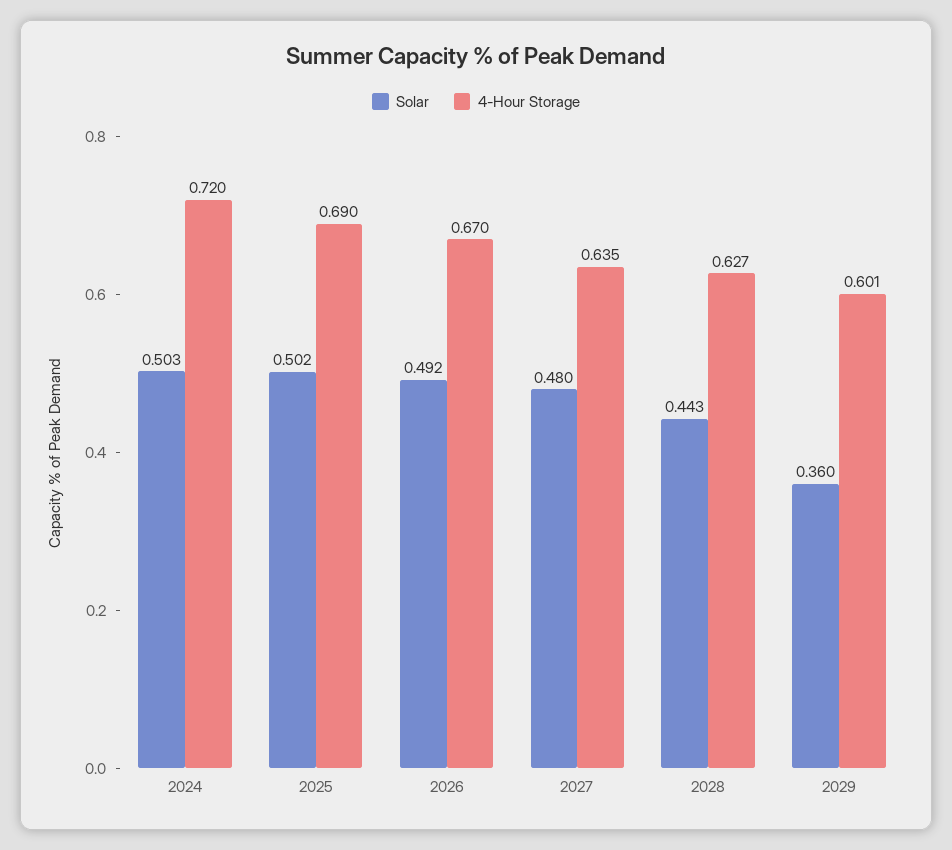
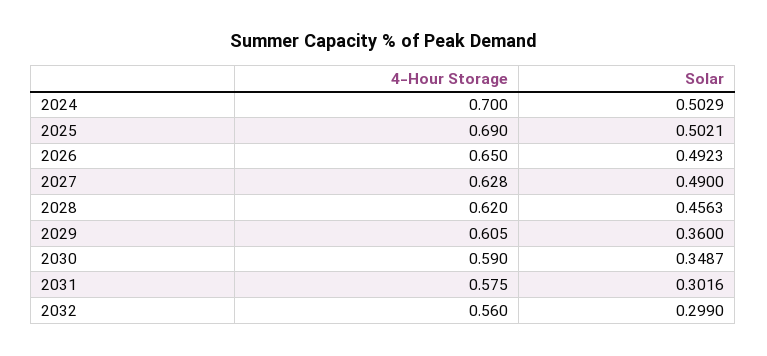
4-Hour Storage, 2024: 0.72 -> 0.7
4-Hour Storage, 2026: 0.67 -> 0.65
Solar, 2027: 0.48 -> 0.49
4-Hour Storage, 2027: 0.635 -> 0.628
Solar, 2028: 0.443 -> 0.4563
4-Hour Storage, 2028: 0.627 -> 0.62
4-Hour Storage, 2029: 0.601 -> 0.605
4-Hour Storage, 2030: none -> 0.59
Solar, 2030: none -> 0.3487
4-Hour Storage, 2031: none -> 0.575
Solar, 2031: none -> 0.3016
4-Hour Storage, 2032: none -> 0.56
Solar, 2032: none -> 0.299

